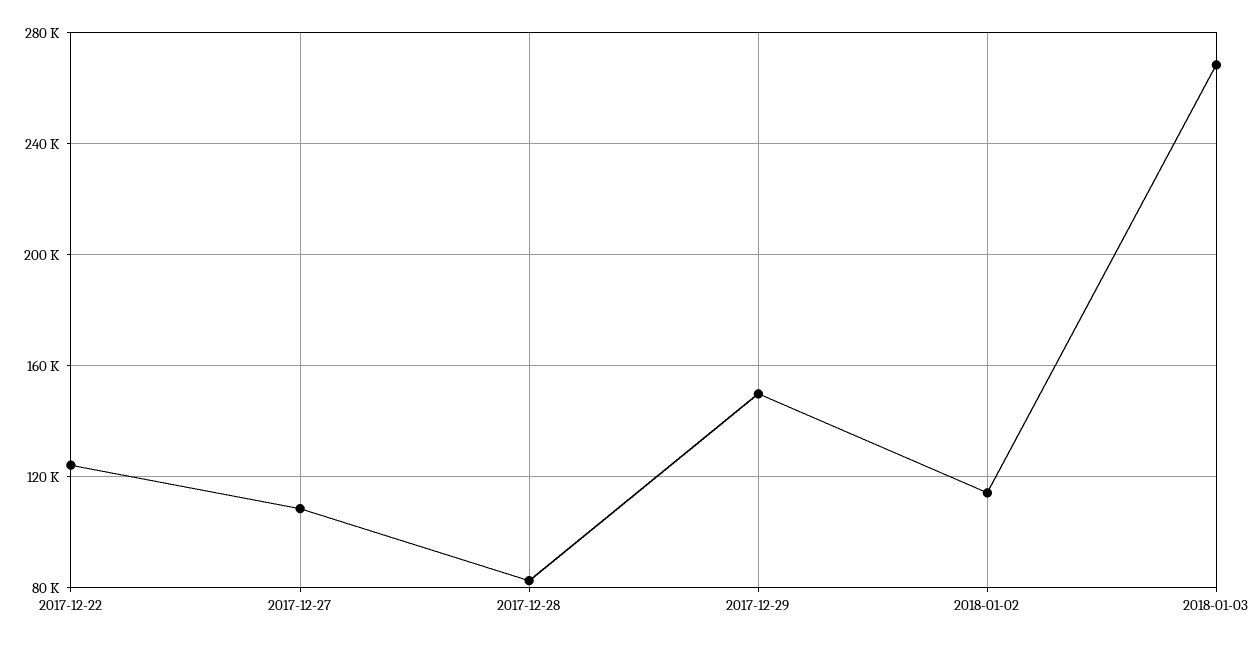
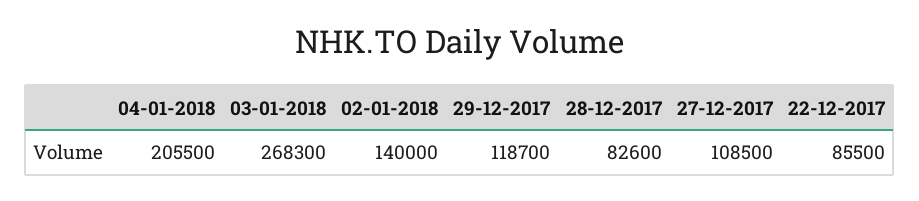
2017-12-22: 125000 -> 85500
2017-12-29: 150000 -> 118700
2018-01-02: 115000 -> 140000
04-01-2018: none -> 205500

